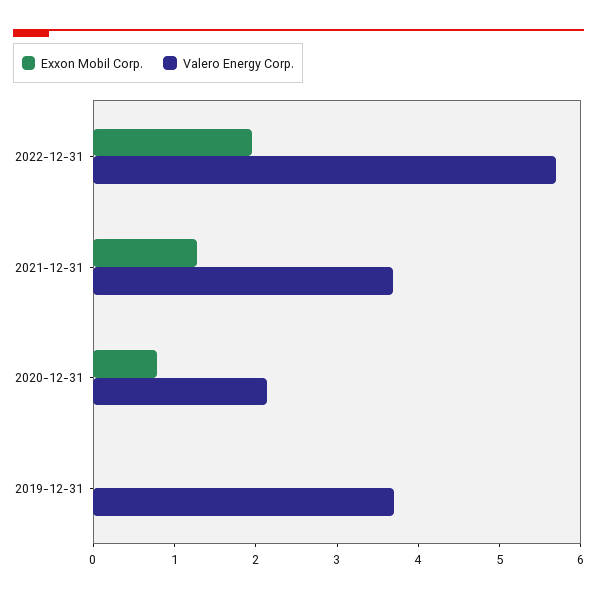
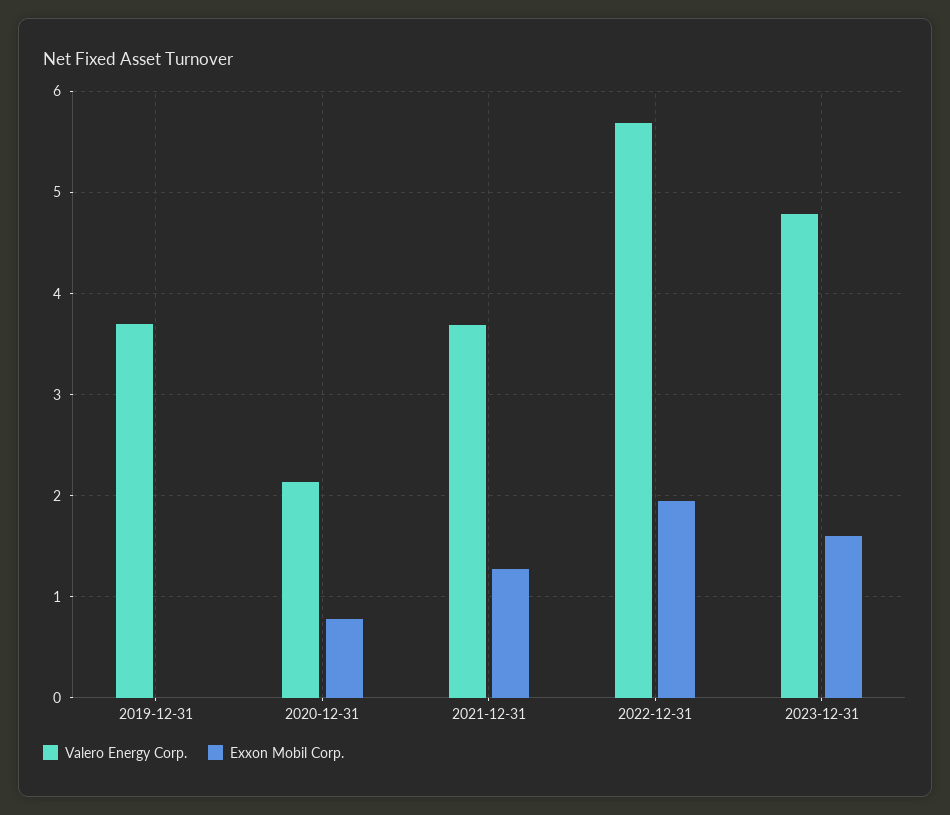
Valero Energy Corp., 2023-12-31: none -> 4.8
Exxon Mobil Corp., 2023-12-31: none -> 1.6

